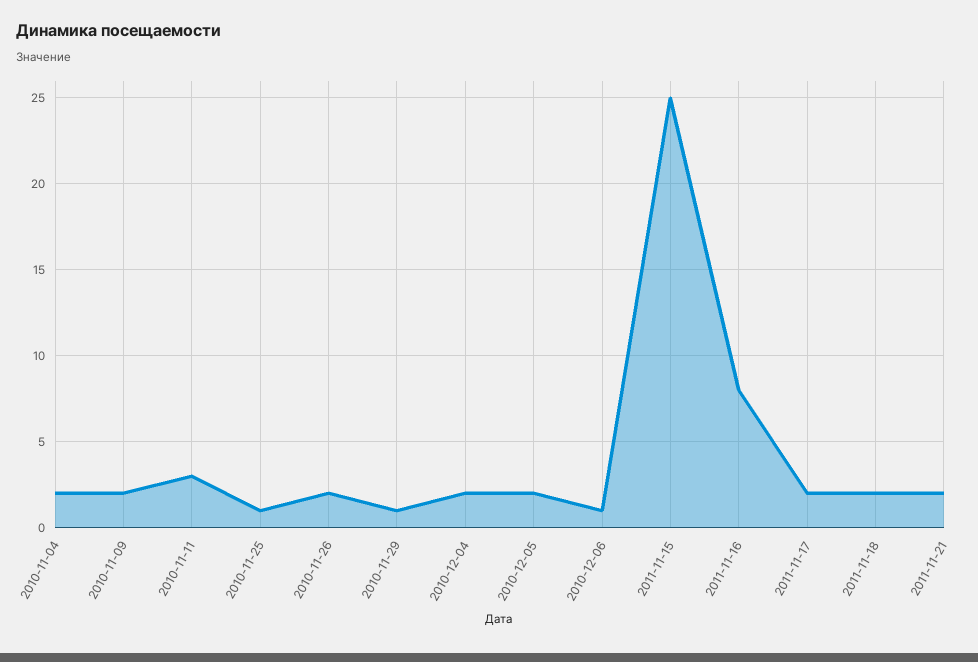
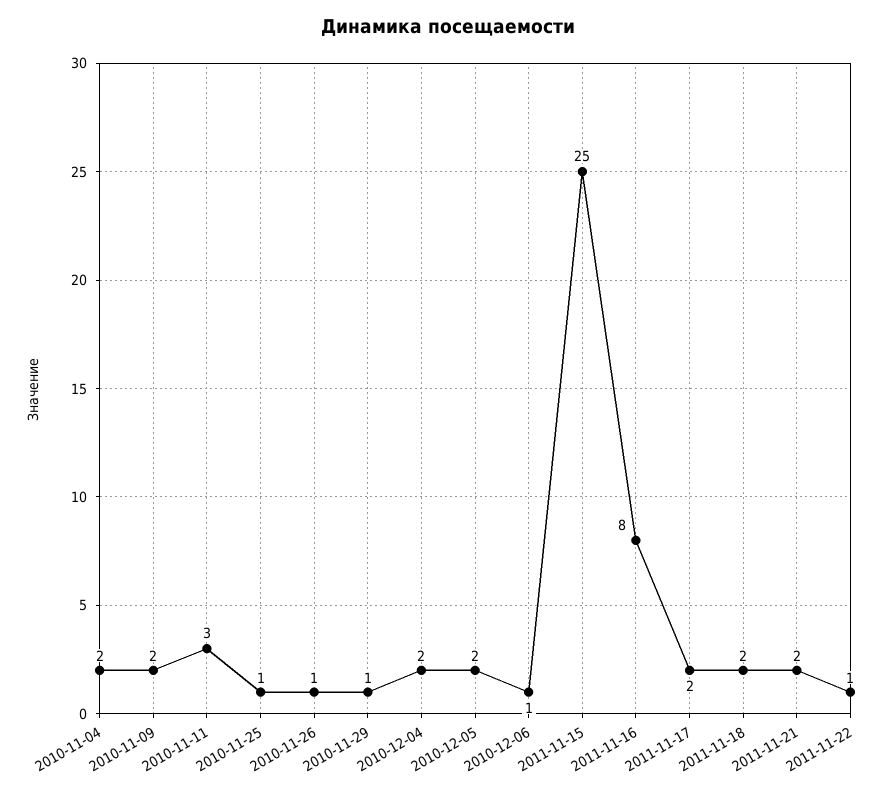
2010-11-26: 2 -> 1
2011-11-22: none -> 1

